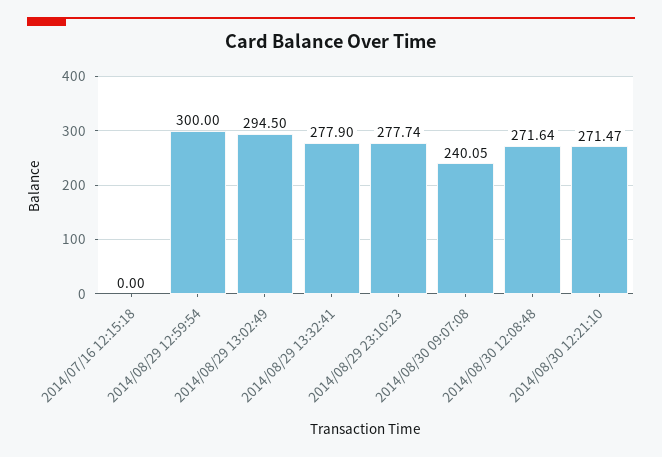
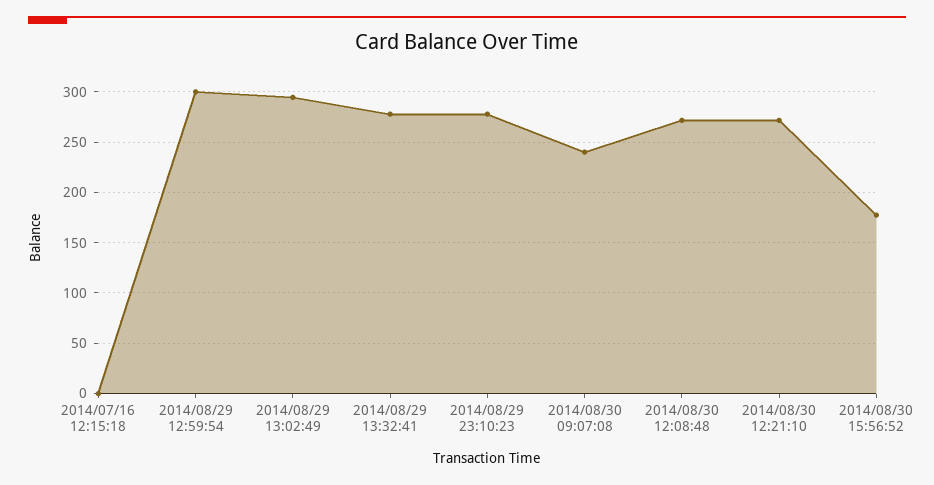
2014/08/30 15:56:52: none -> 180

